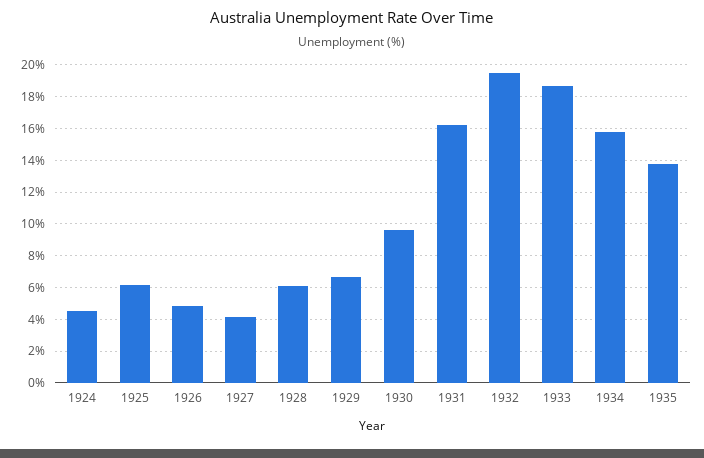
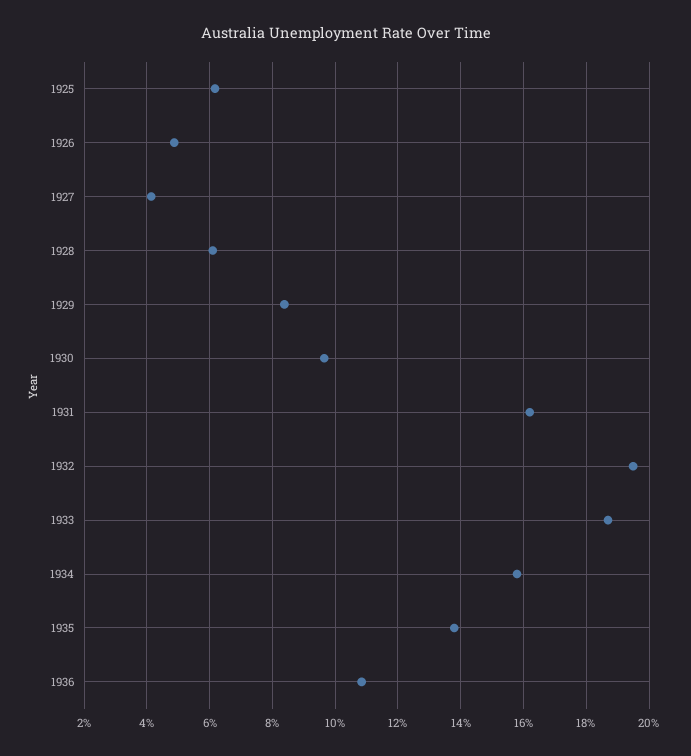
1924: 4.5 -> none
1929: 6.5 -> 8.4
1936: none -> 10.8

